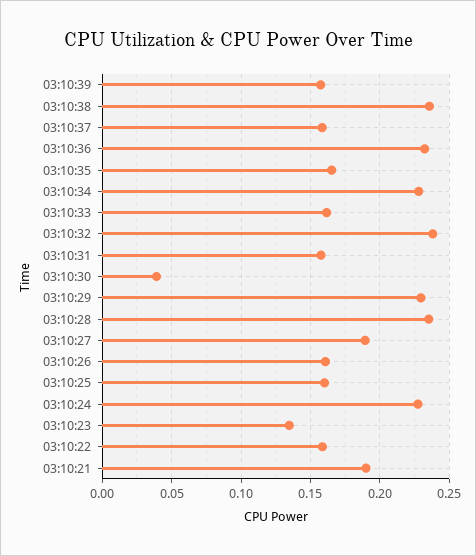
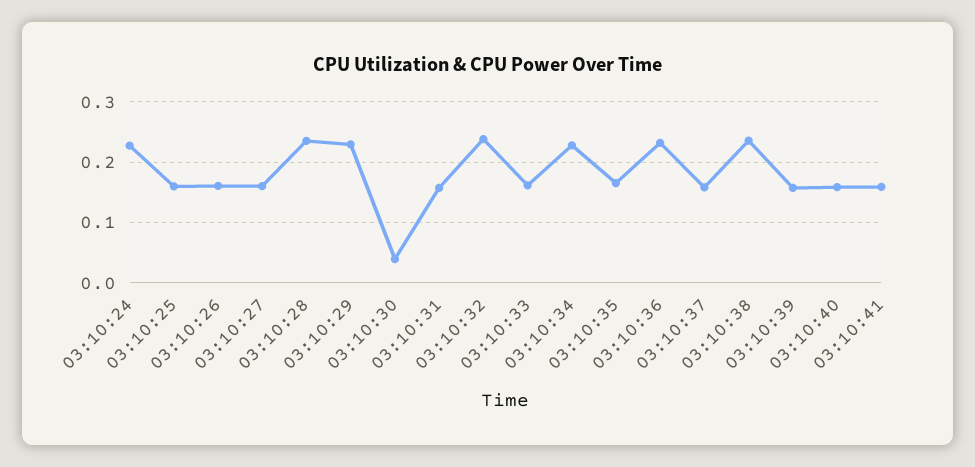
03:10:27: 0.19 -> 0.16
03:10:23: 0.135 -> none
03:10:22: 0.16 -> none
03:10:21: 0.19 -> none
03:10:40: none -> 0.16
03:10:41: none -> 0.16

